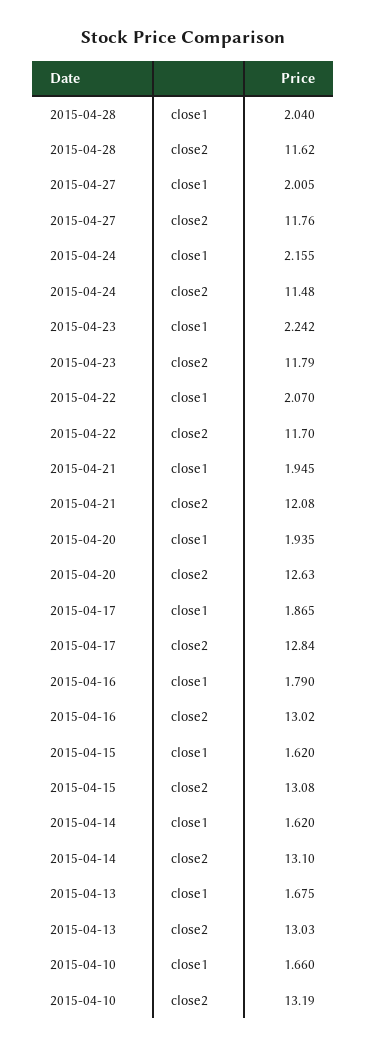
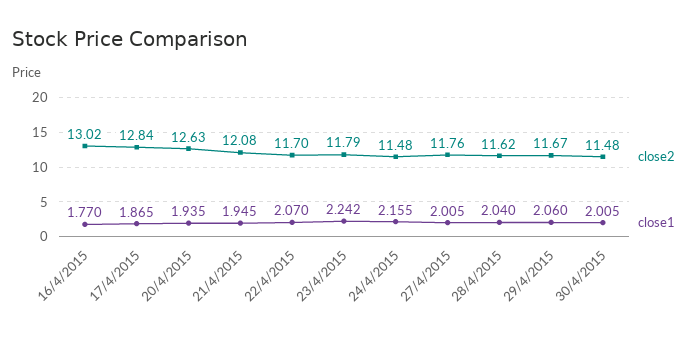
close1, 2015-04-16: 1.79 -> 1.77
close1, 2015-04-15: 1.62 -> none
close2, 2015-04-15: 13.08 -> none
close1, 2015-04-14: 1.62 -> none
close2, 2015-04-14: 13.1 -> none
close1, 2015-04-13: 1.675 -> none
close2, 2015-04-13: 13.03 -> none
close1, 2015-04-10: 1.66 -> none
close2, 2015-04-10: 13.19 -> none
close2, 29/4/2015: none -> 11.67
close1, 29/4/2015: none -> 2.06
close2, 30/4/2015: none -> 11.48
close1, 30/4/2015: none -> 2.005

